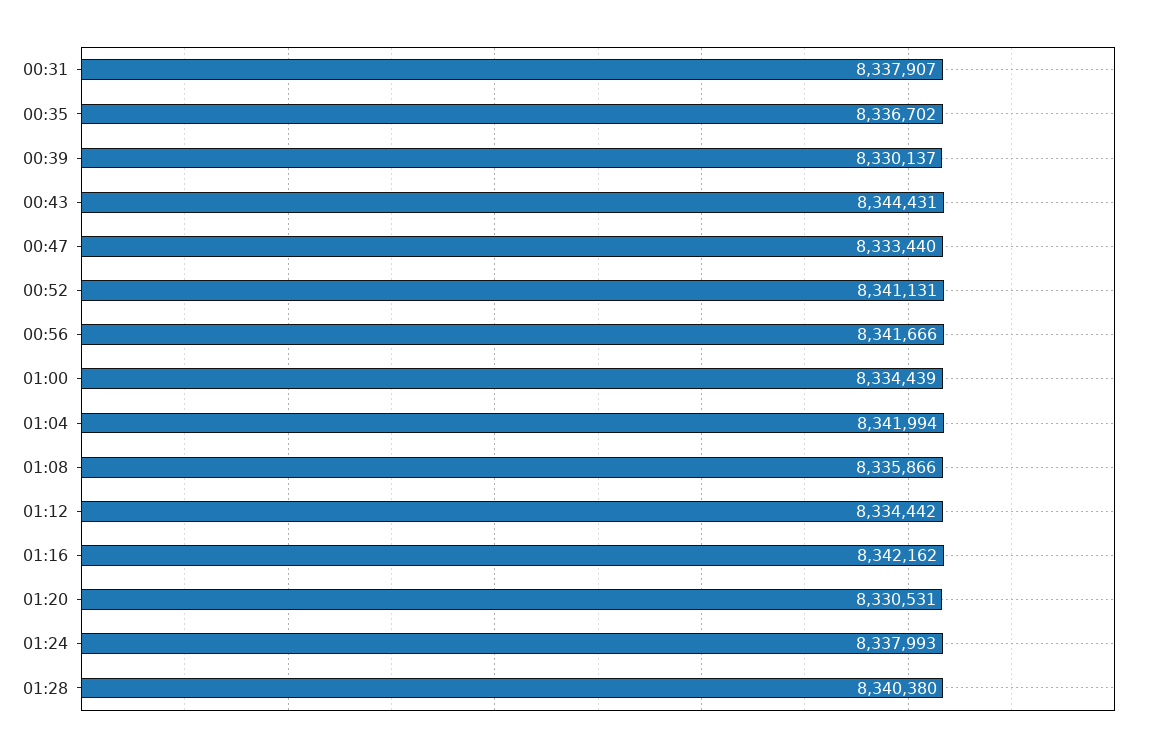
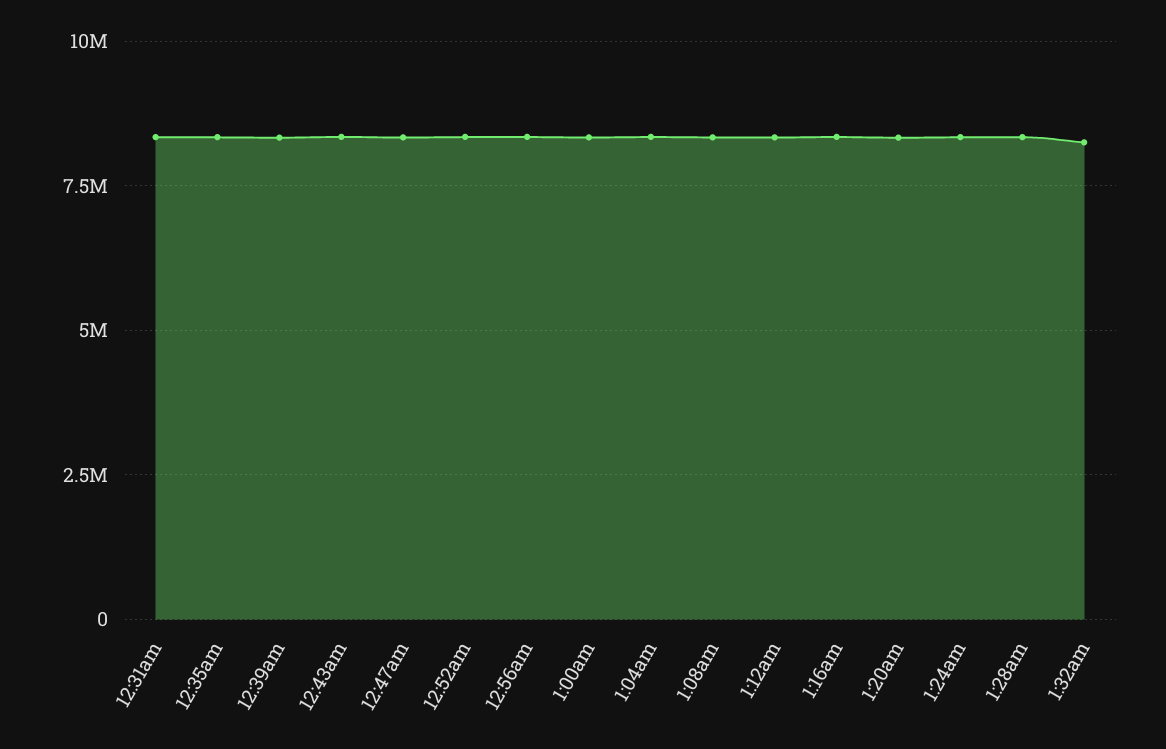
1:32am: none -> 8250000

